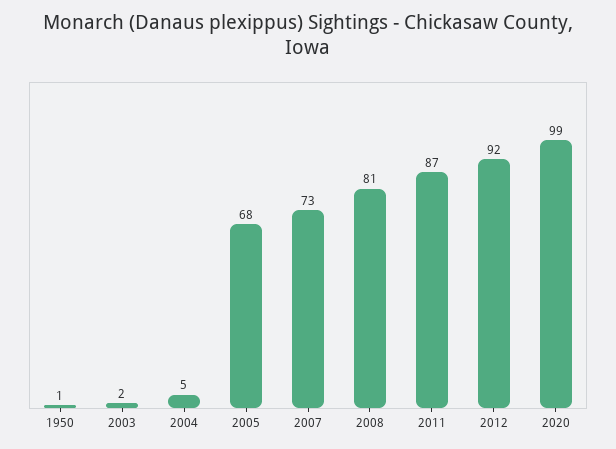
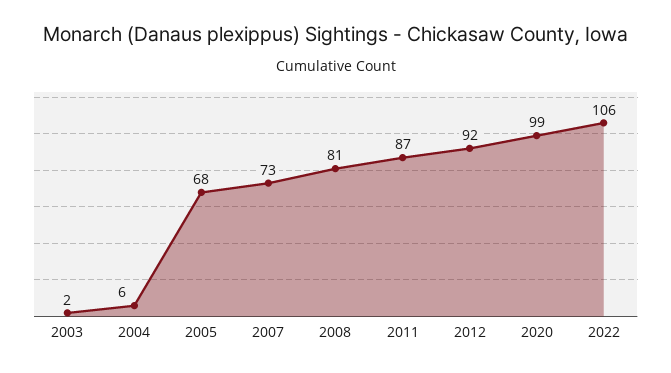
1950: 1 -> none
2004: 5 -> 6
2022: none -> 106

